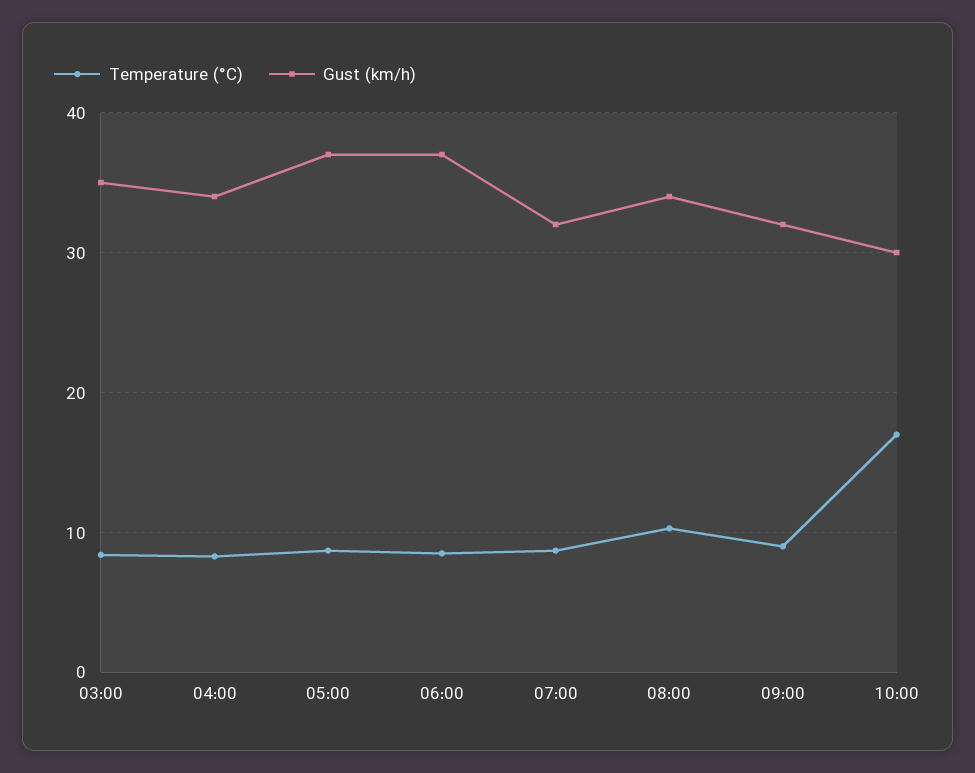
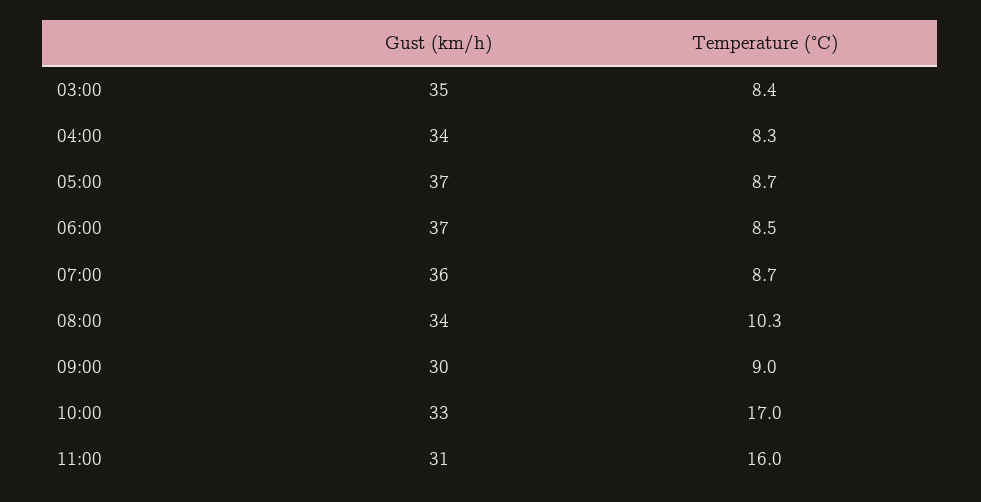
Gust (km/h), 07:00: 32 -> 36
Gust (km/h), 09:00: 32 -> 30
Gust (km/h), 10:00: 30 -> 33
Gust (km/h), 11:00: none -> 31
Temperature (°C), 11:00: none -> 16

